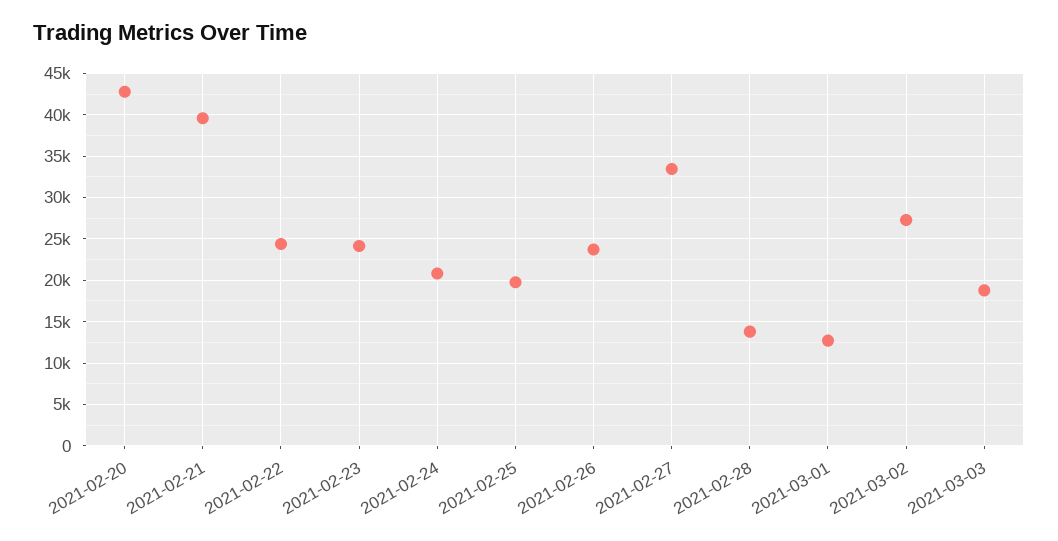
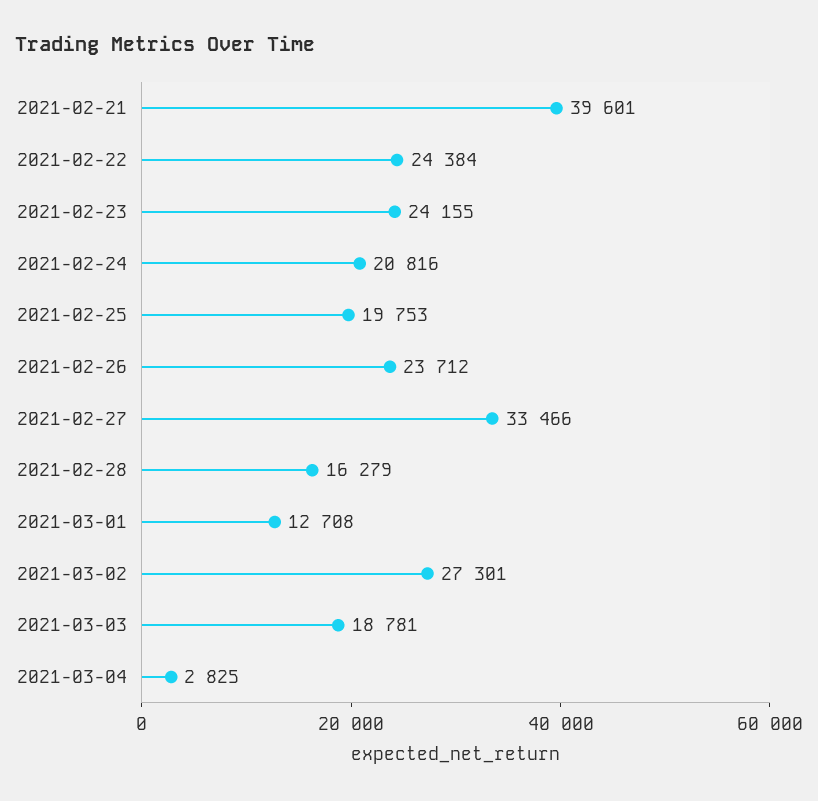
2021-02-20: 43000 -> none
2021-02-28: 14000 -> 16279
2021-03-04: none -> 2825

